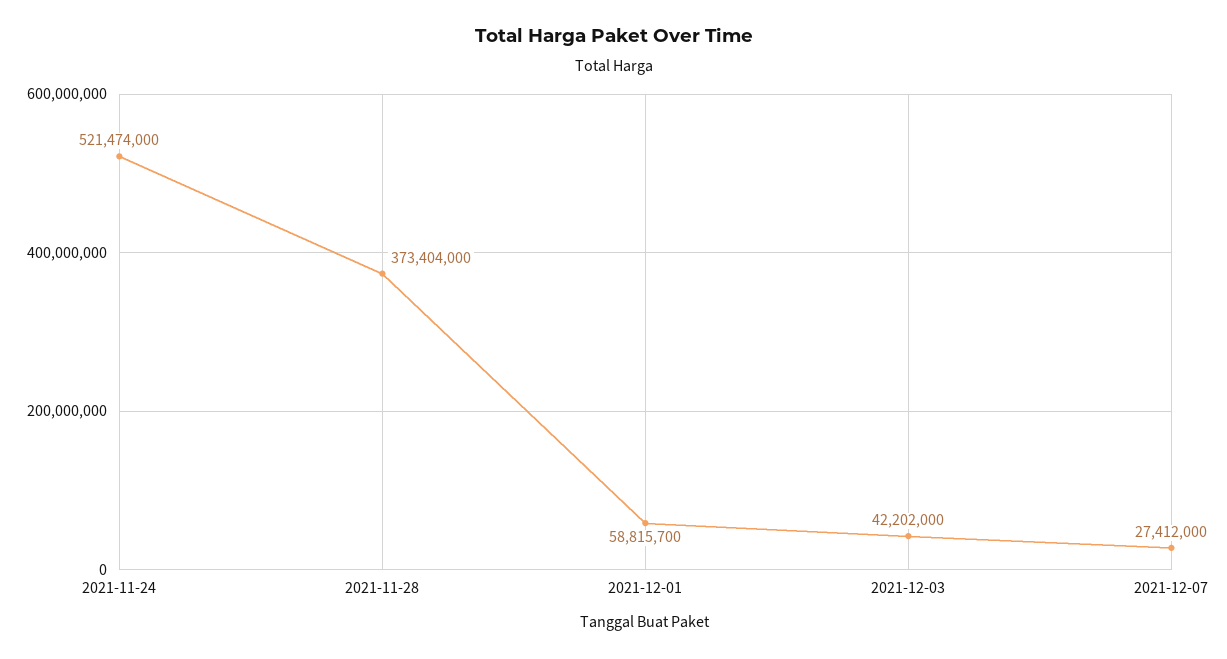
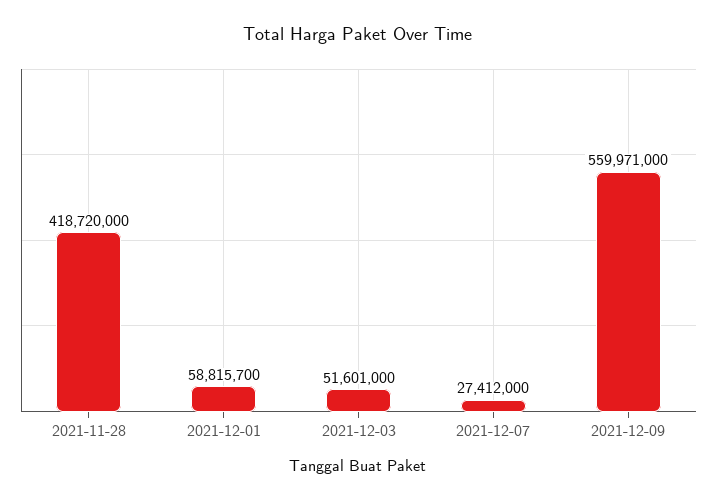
2021-11-24: 521474000 -> none
2021-11-28: 373404000 -> 418720000
2021-12-03: 42202000 -> 51601000
2021-12-09: none -> 559971000

